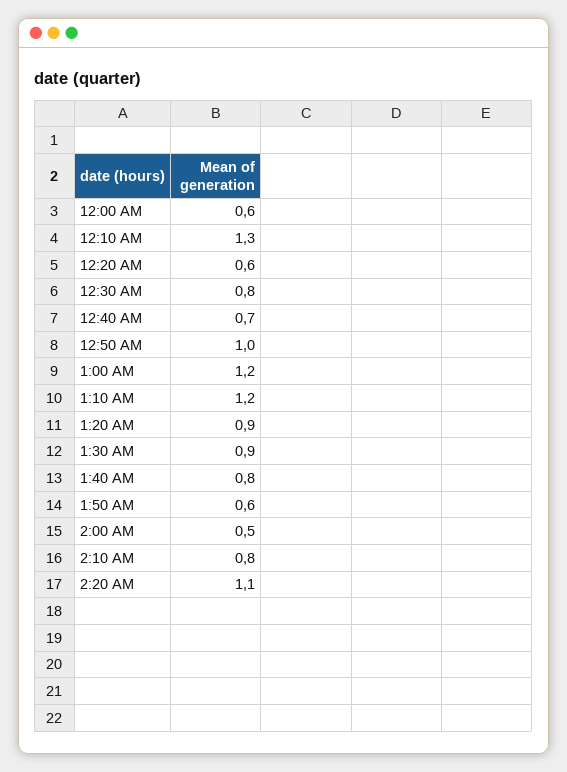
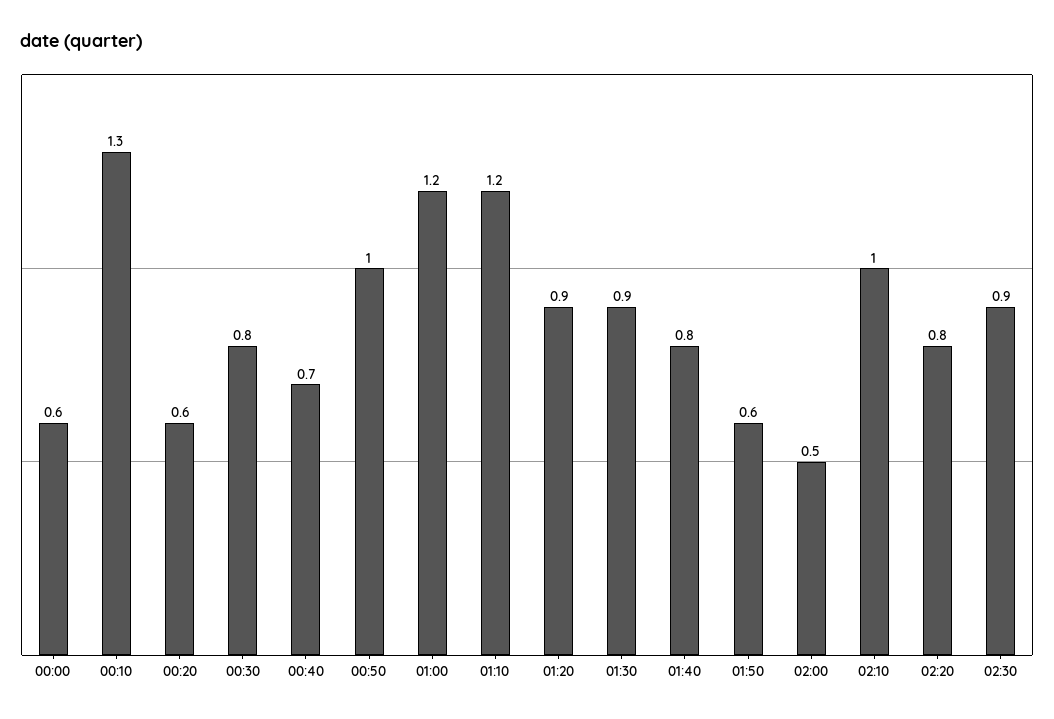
2:10 AM: 0.8 -> 1
2:20 AM: 1.1 -> 0.8
02:30: none -> 0.9

